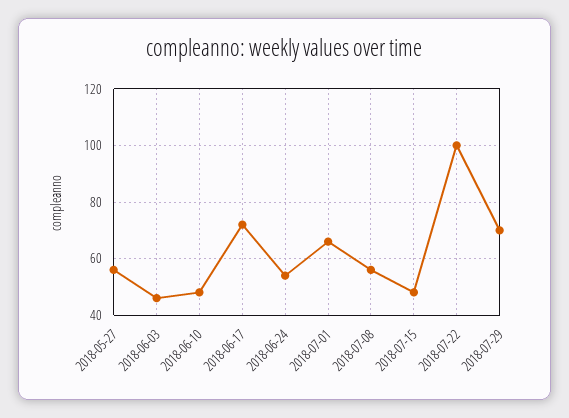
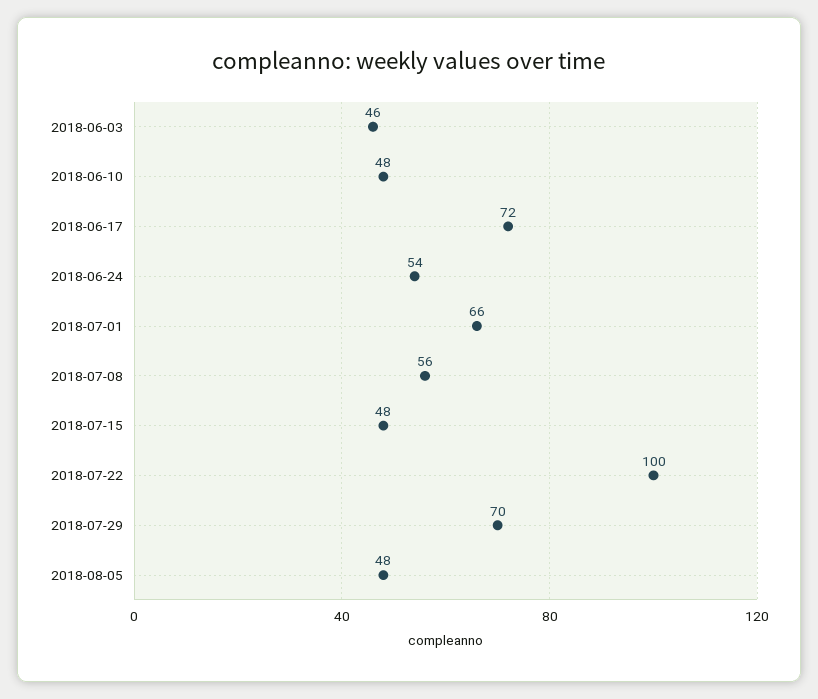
2018-05-27: 55 -> none
2018-08-05: none -> 48

